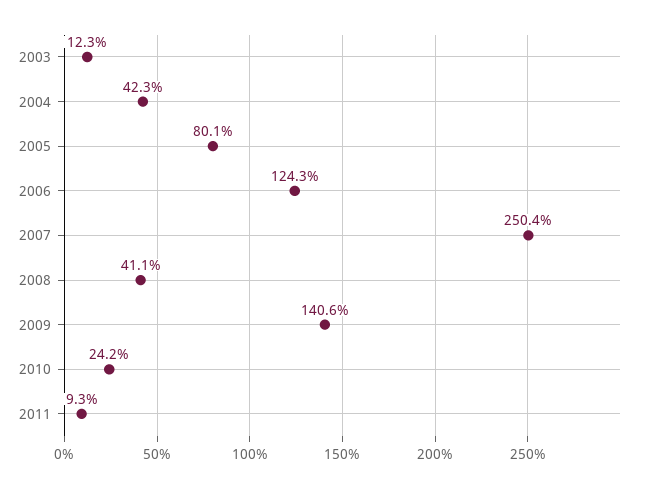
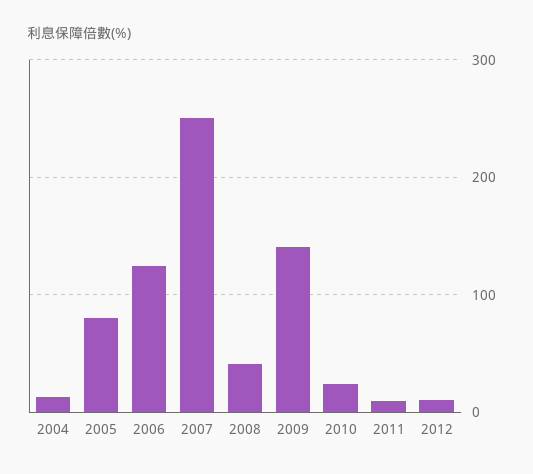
2003: 12.3 -> none
2004: 42.3 -> 10
2012: none -> 10

